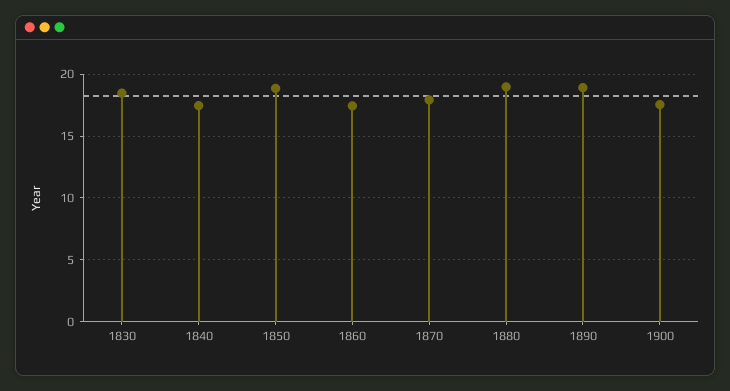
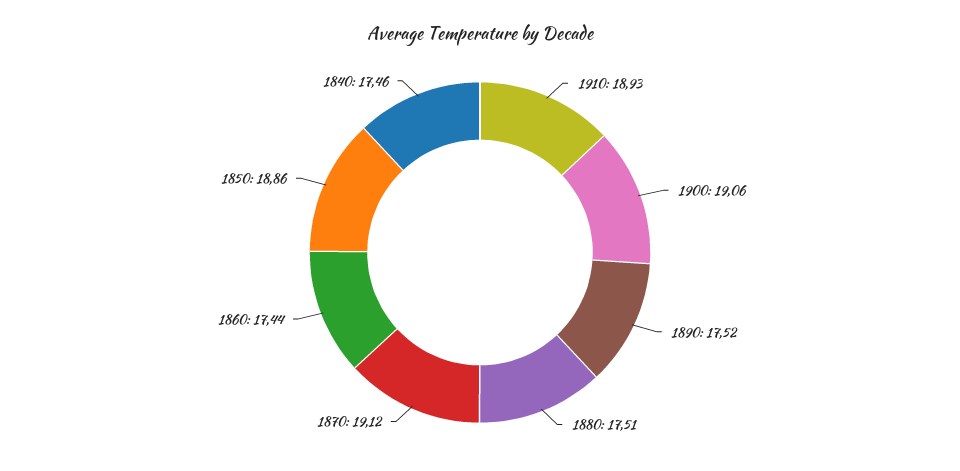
1830: 18.5 -> none
1870: 18 -> 19.12
1880: 19 -> 17.51
1890: 19 -> 17.52
1900: 17.5 -> 19.06
1910: none -> 18.93

